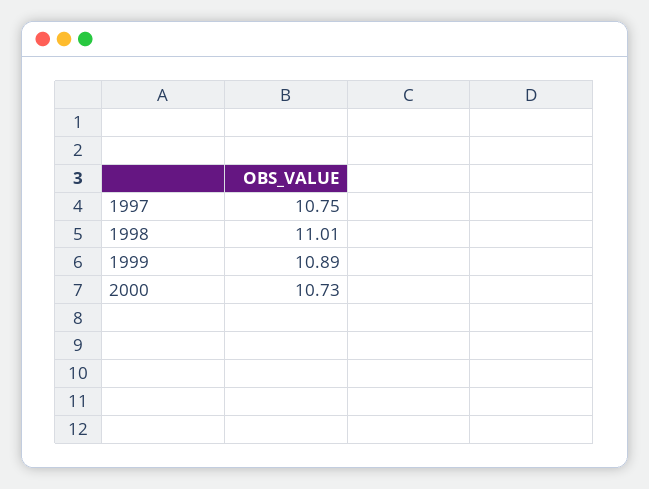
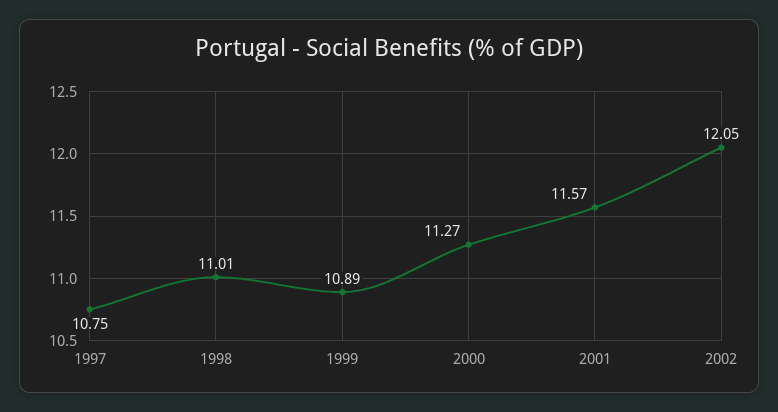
2000: 10.73 -> 11.27
2001: none -> 11.57
2002: none -> 12.05

